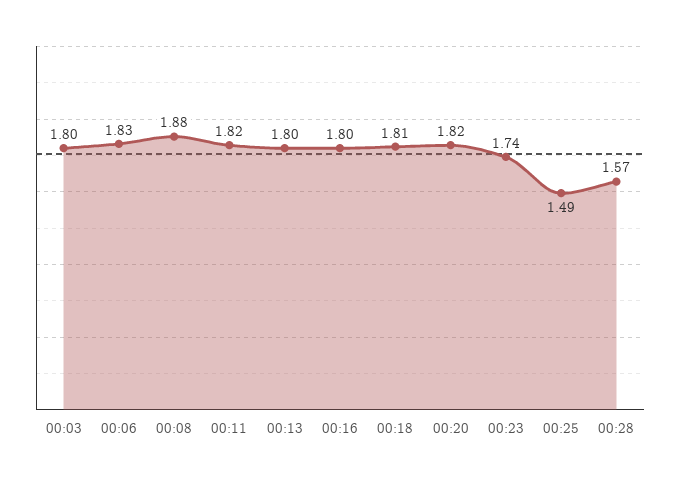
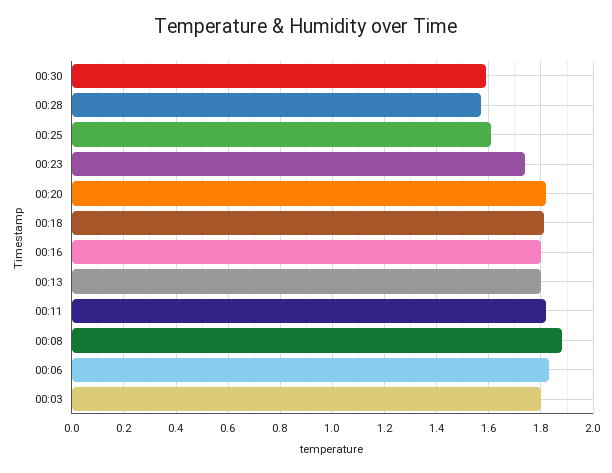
00:25: 1.49 -> 1.6
00:30: none -> 1.6

